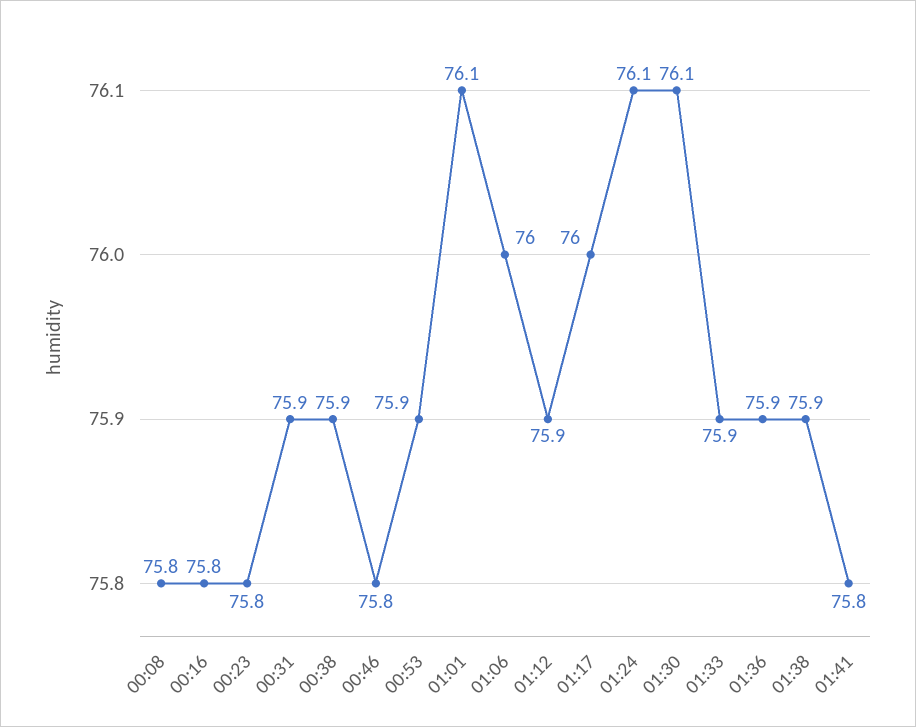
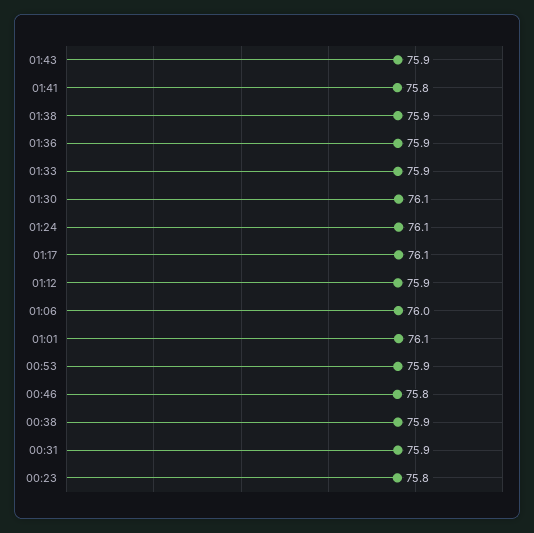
00:08: 75.8 -> none
00:16: 75.8 -> none
01:17: 76 -> 76.1
01:43: none -> 75.9

